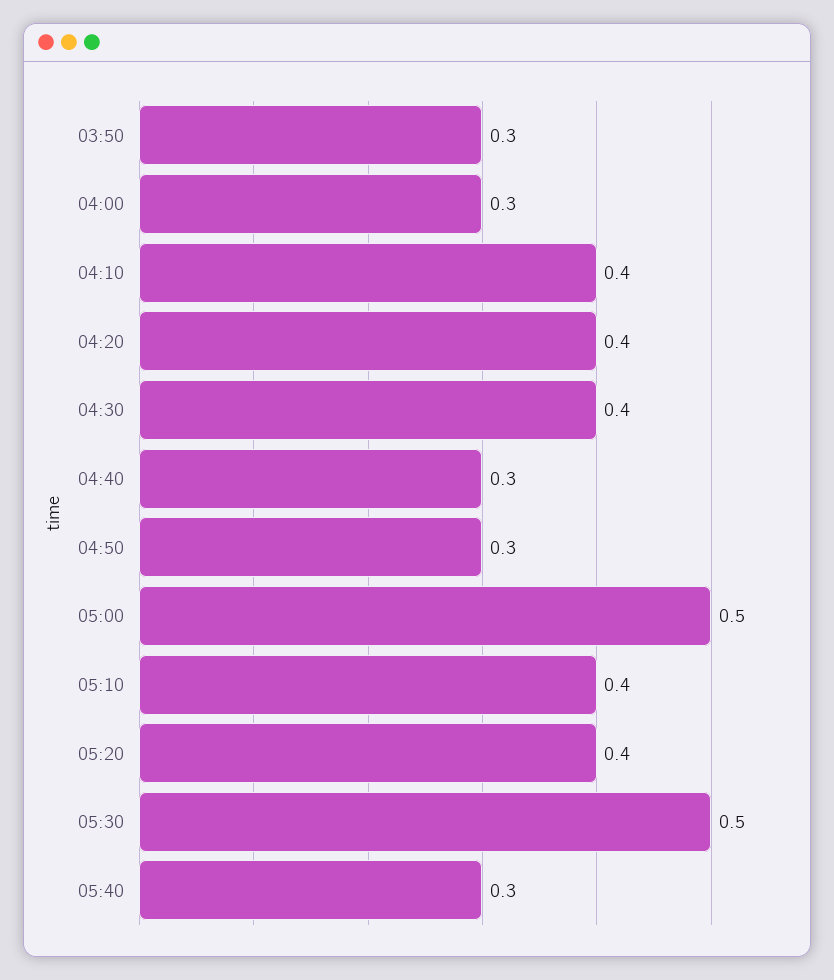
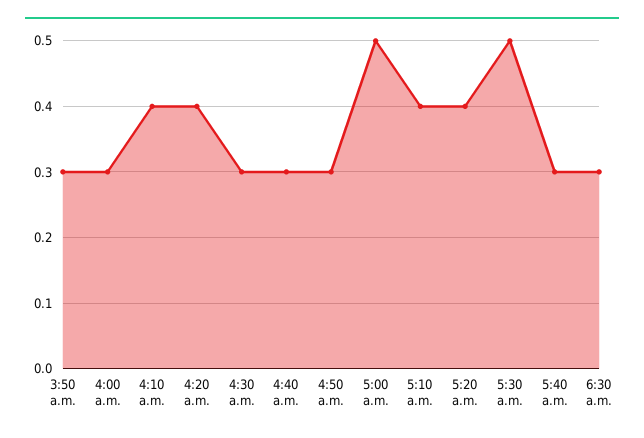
04:30: 0.4 -> 0.3
6:30 a.m.: none -> 0.3

